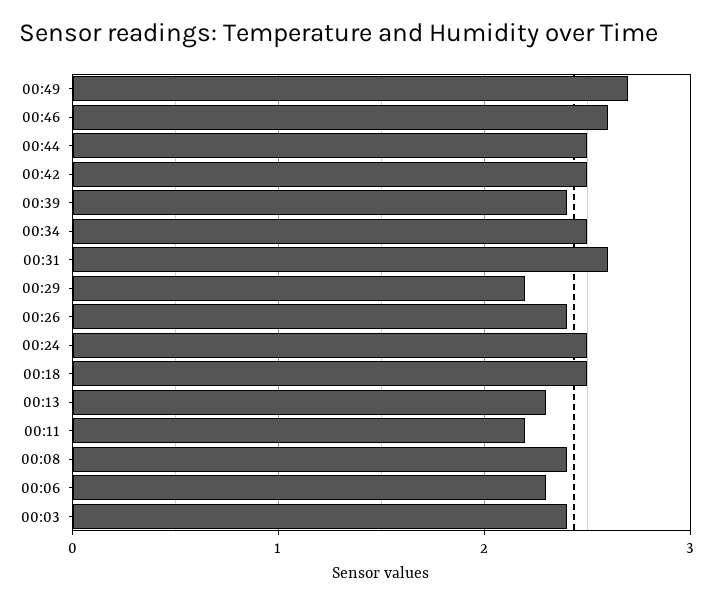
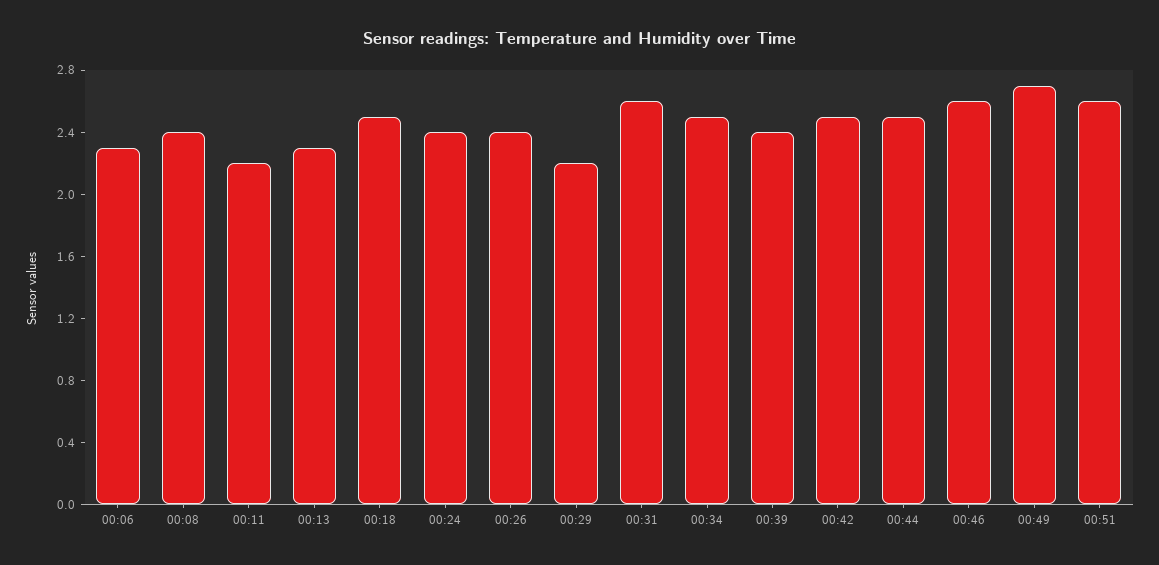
00:24: 2.5 -> 2.4
00:03: 2.4 -> none
00:51: none -> 2.6

